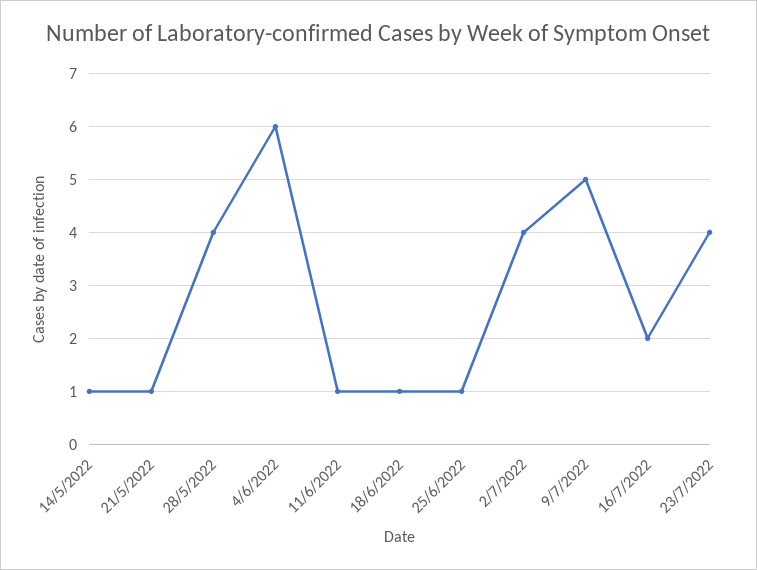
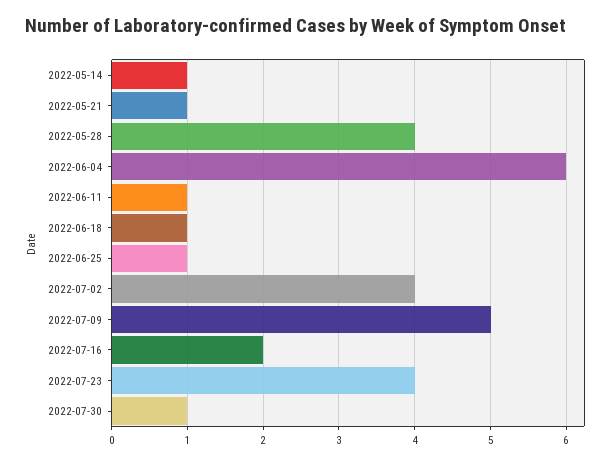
2022-07-30: none -> 1

